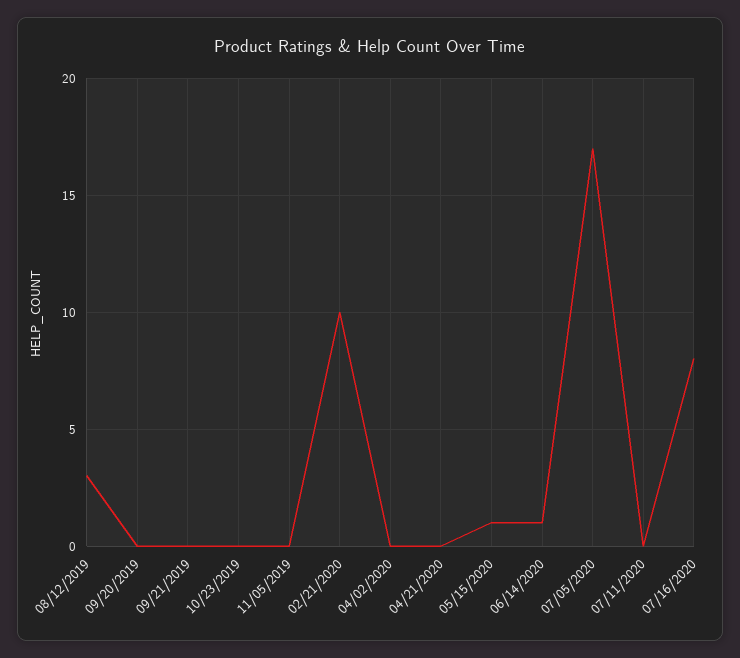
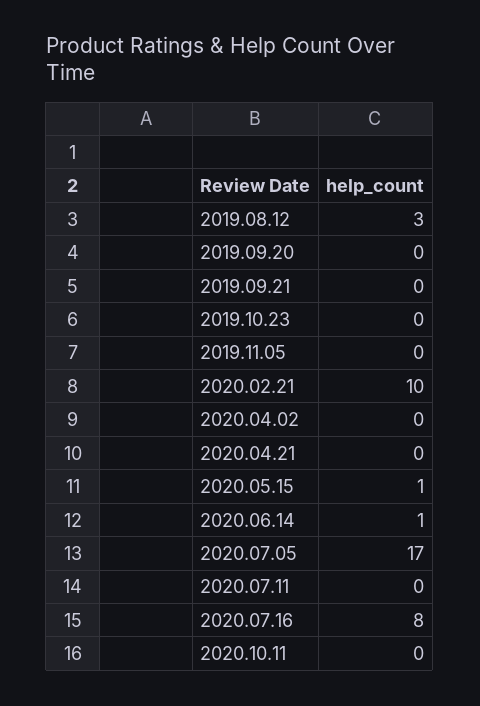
2020.10.11: none -> 0

